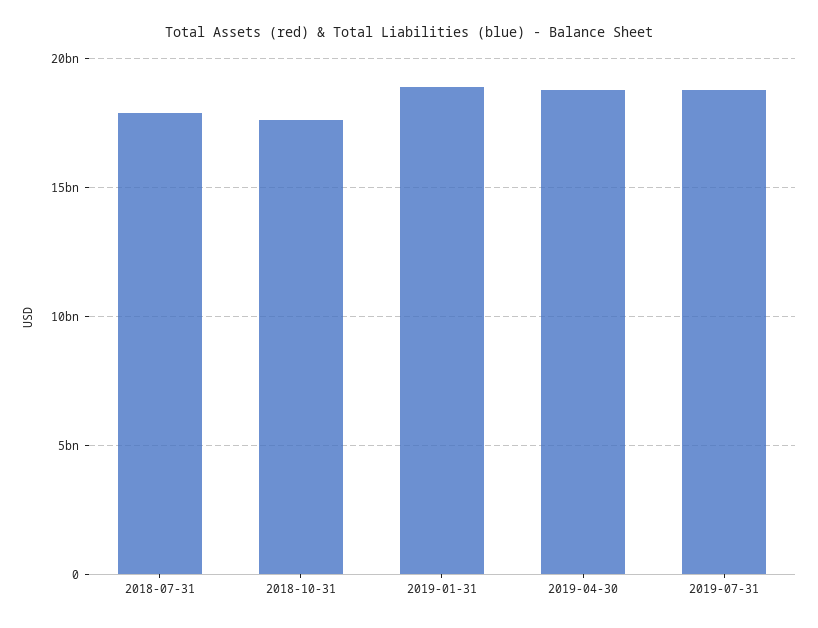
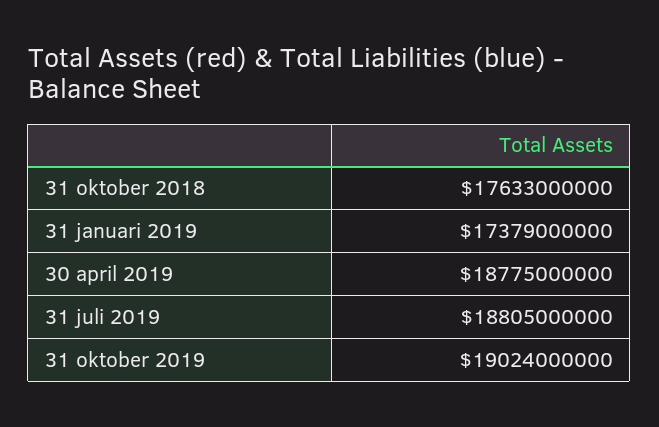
2018-07-31: 18000000000 -> none
2019-01-31: 19000000000 -> 17379000000
31 oktober 2019: none -> 19024000000

